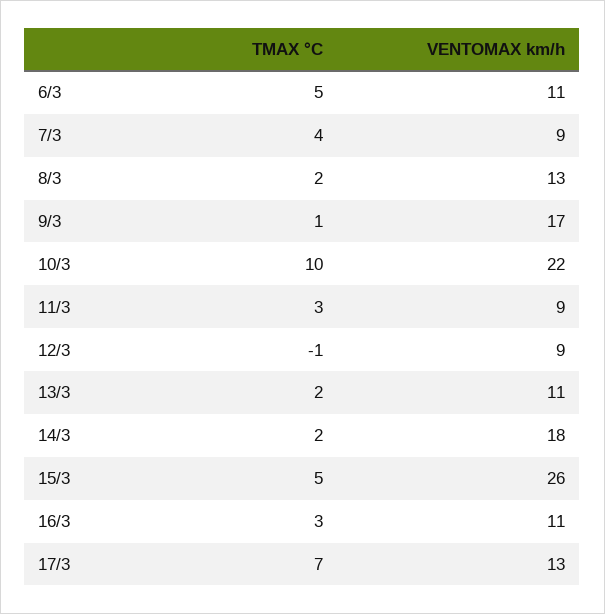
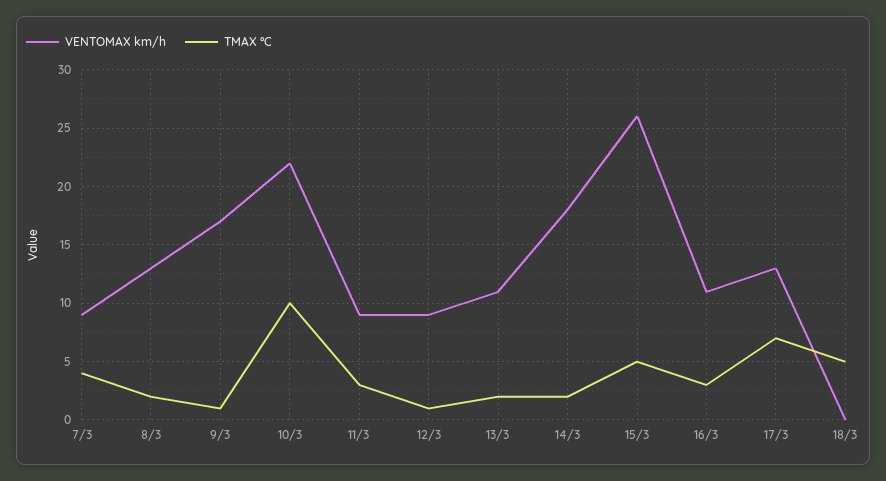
TMAX °C, 6/3: 5 -> none
VENTOMAX km/h, 6/3: 11 -> none
TMAX °C, 12/3: -1 -> 1
VENTOMAX km/h, 18/3: none -> 0
TMAX °C, 18/3: none -> 5

